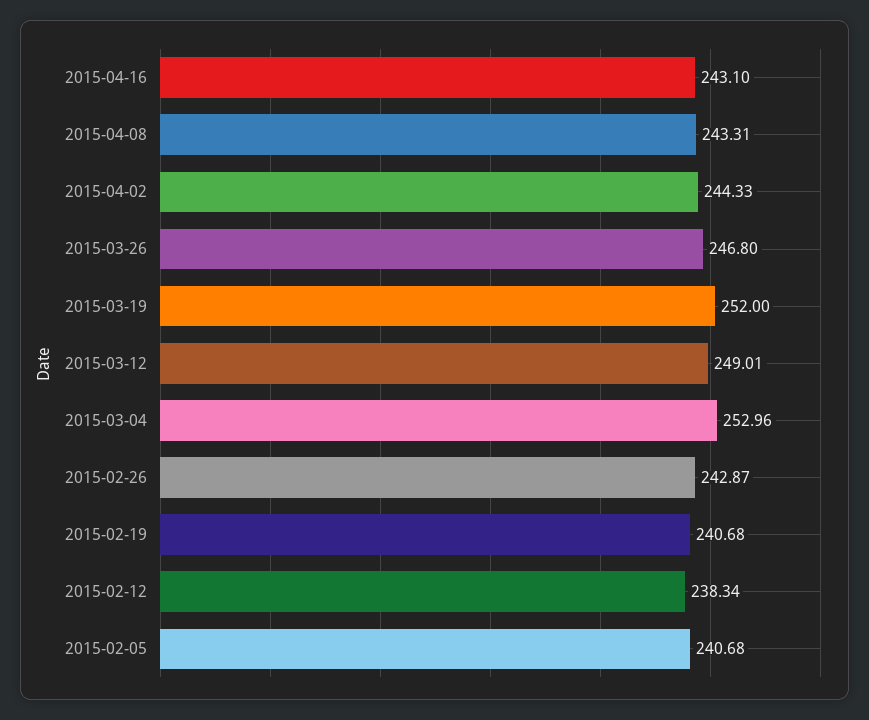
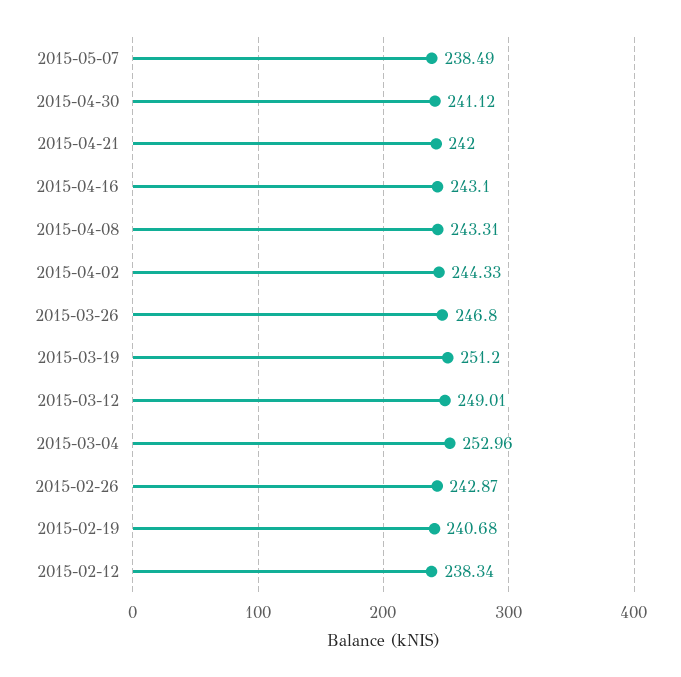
2015-03-19: 252 -> 251.2
2015-02-05: 240.68 -> none
2015-05-07: none -> 238.49
2015-04-30: none -> 241.12
2015-04-21: none -> 242

